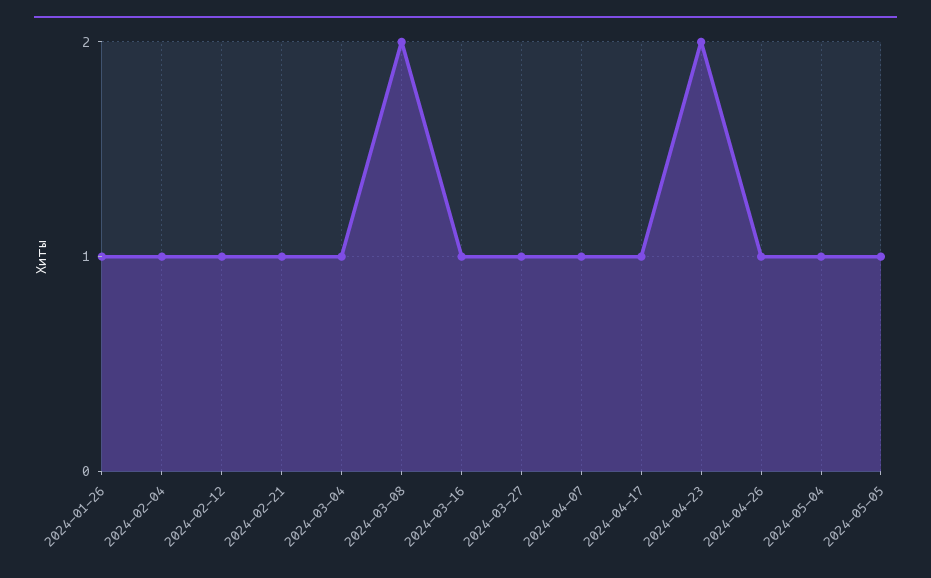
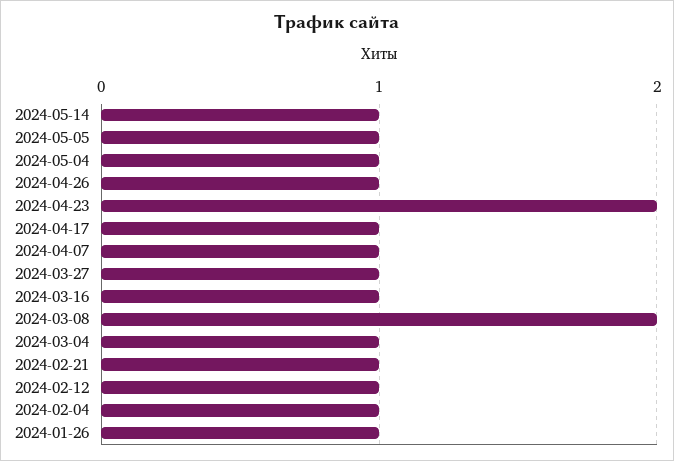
2024-05-14: none -> 1

